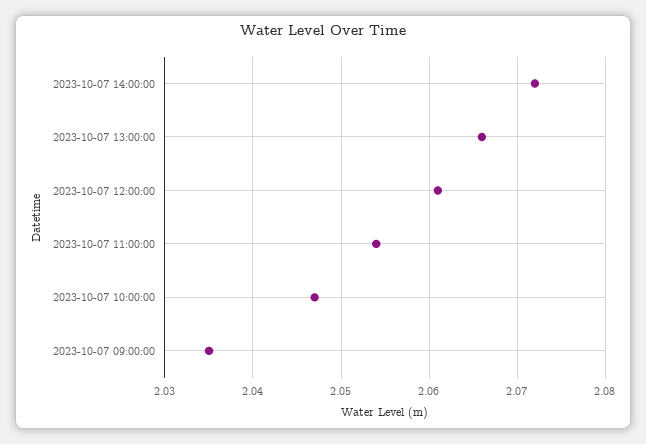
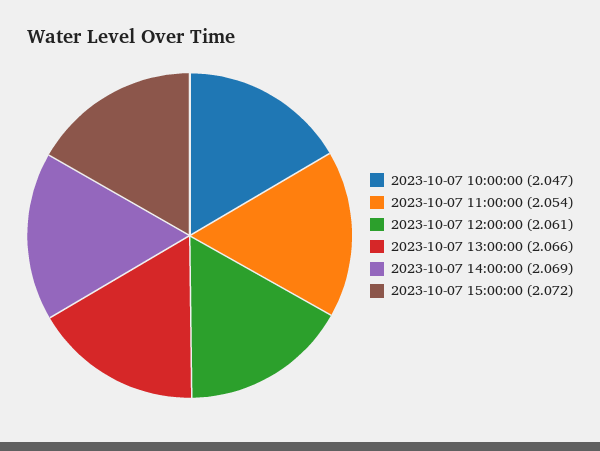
2023-10-07 14:00:00: 2.072 -> 2.069
2023-10-07 09:00:00: 2.035 -> none
2023-10-07 15:00:00: none -> 2.072

